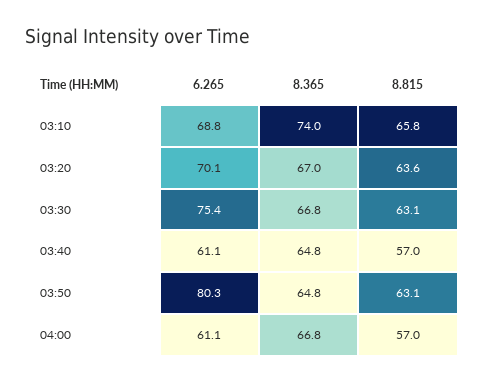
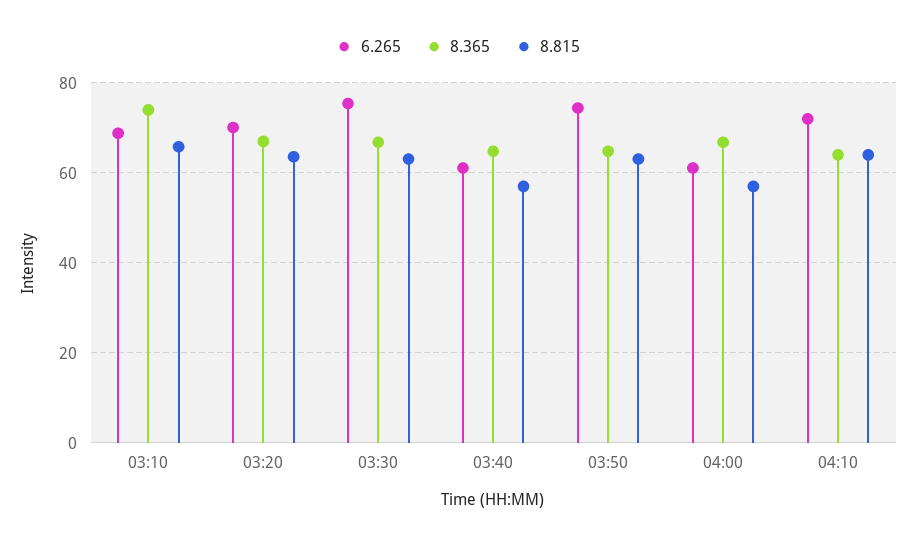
6.265, 03:50: 80.3 -> 74
6.265, 04:10: none -> 72
8.365, 04:10: none -> 64
8.815, 04:10: none -> 64

